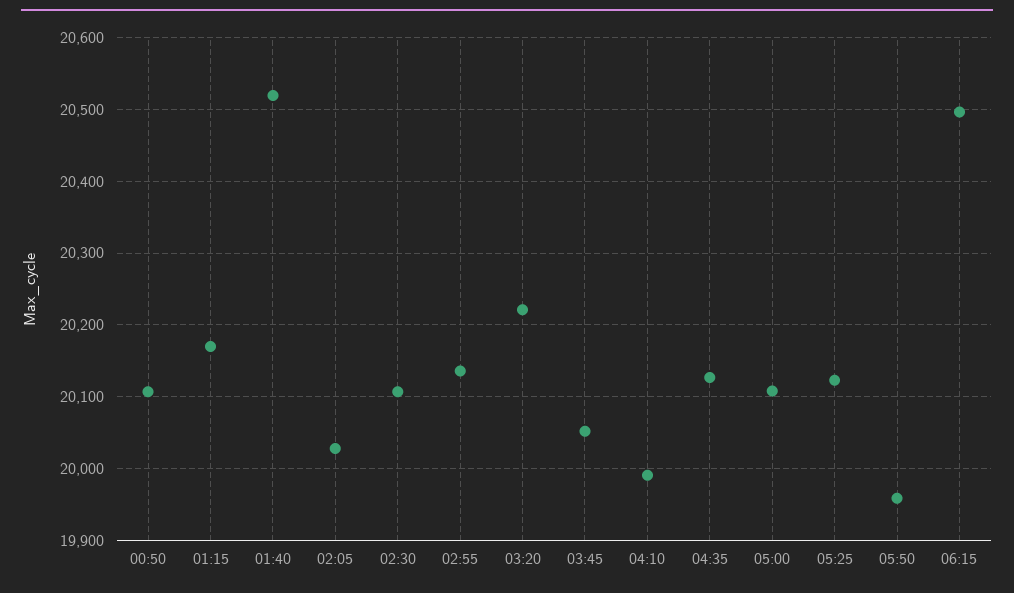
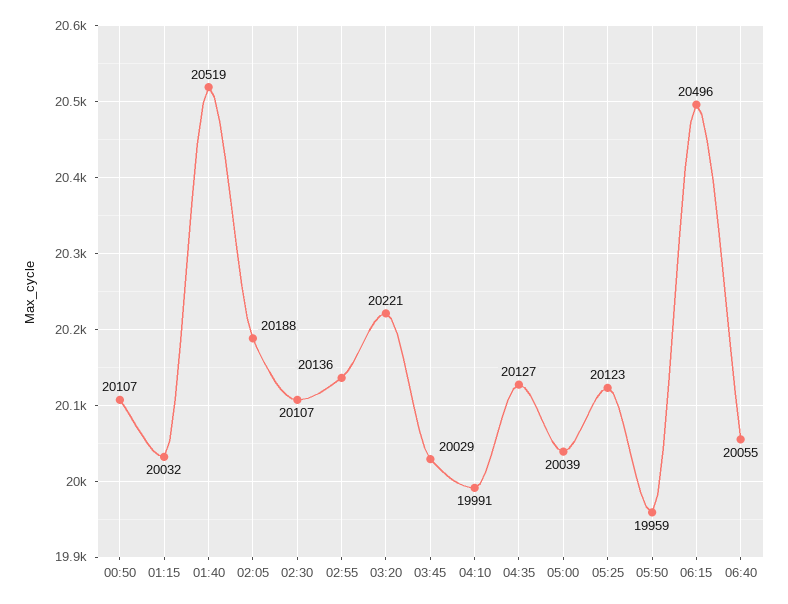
01:15: 20170 -> 20032
02:05: 20030 -> 20188
03:45: 20050 -> 20029
05:00: 20110 -> 20039
06:40: none -> 20055

